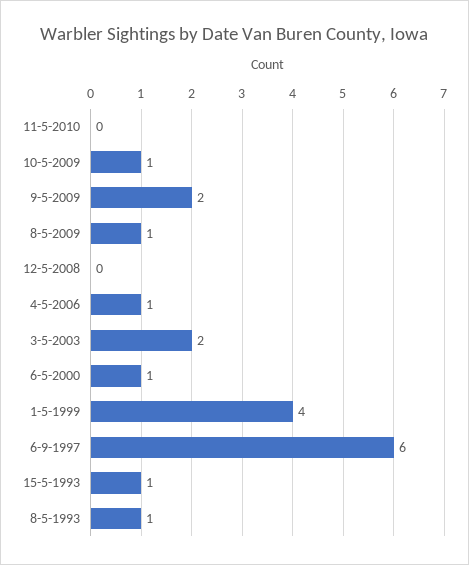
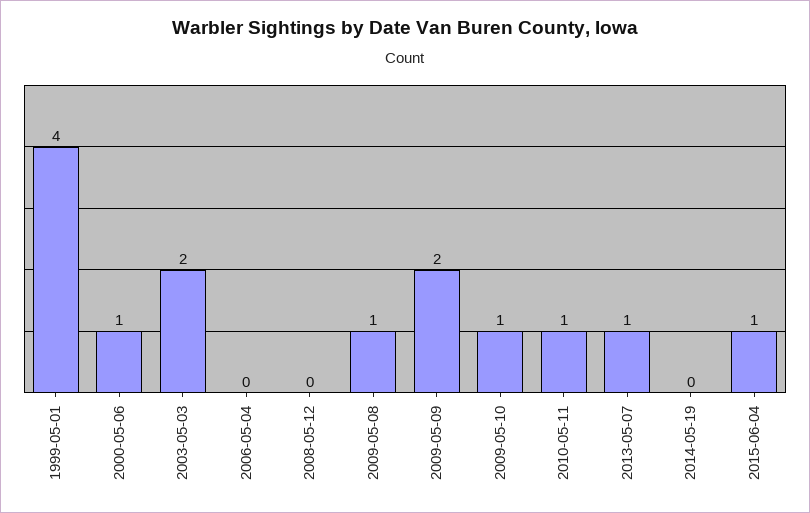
11-5-2010: 0 -> 1
4-5-2006: 1 -> 0
6-9-1997: 6 -> none
15-5-1993: 1 -> none
8-5-1993: 1 -> none
2013-05-07: none -> 1
2014-05-19: none -> 0
2015-06-04: none -> 1

